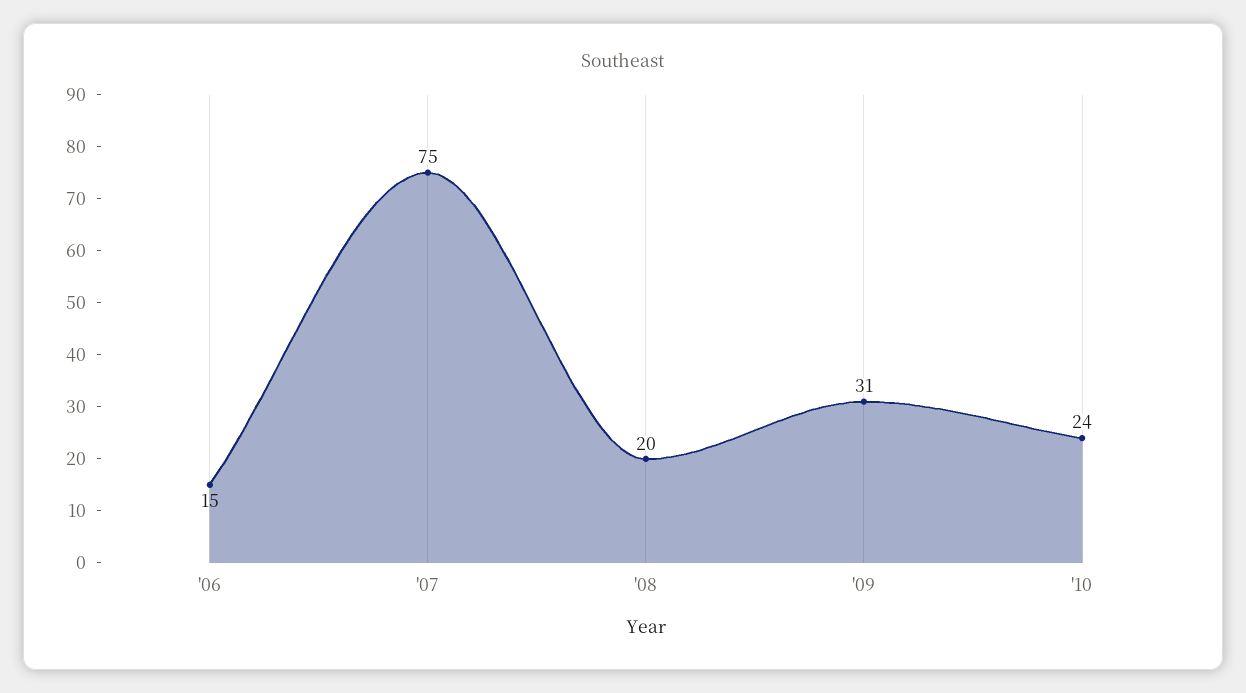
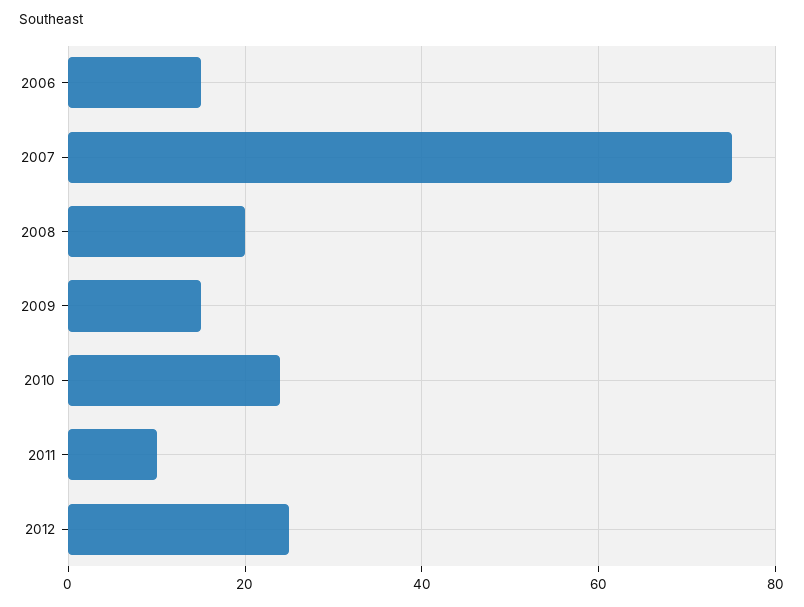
'09: 31 -> 15
2011: none -> 10
2012: none -> 25

